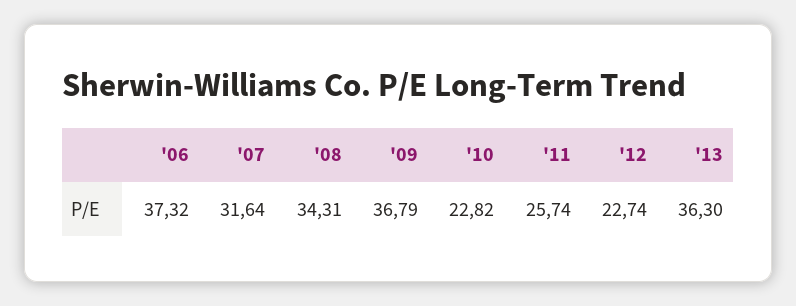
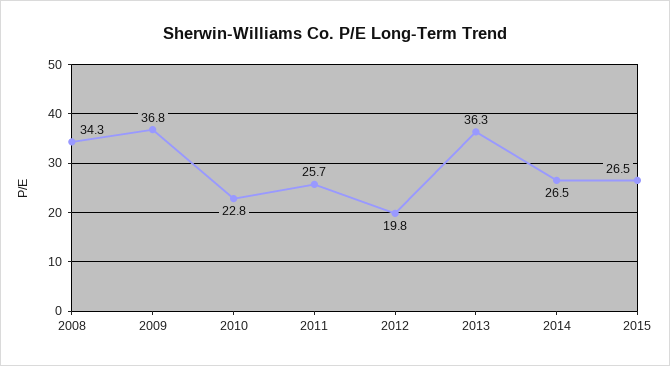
'06: 37.32 -> none
'07: 31.64 -> none
'12: 22.74 -> 19.8
2014: none -> 26.5
2015: none -> 26.5

